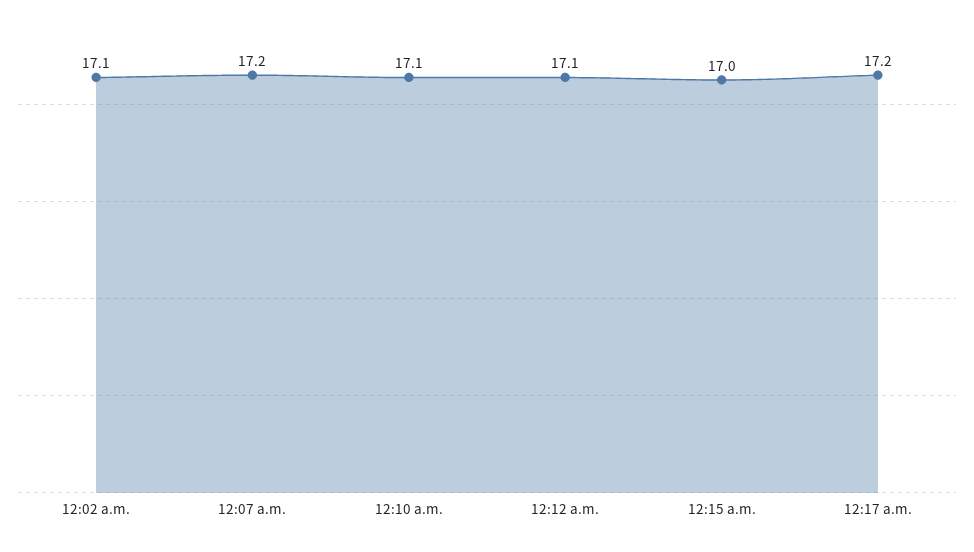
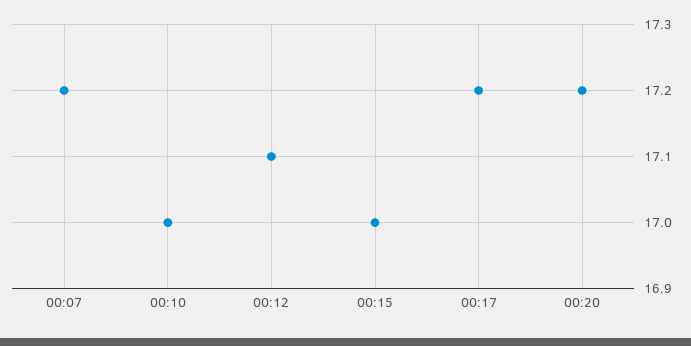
12:02 a.m.: 17.1 -> none
12:10 a.m.: 17.1 -> 17
00:20: none -> 17.2

